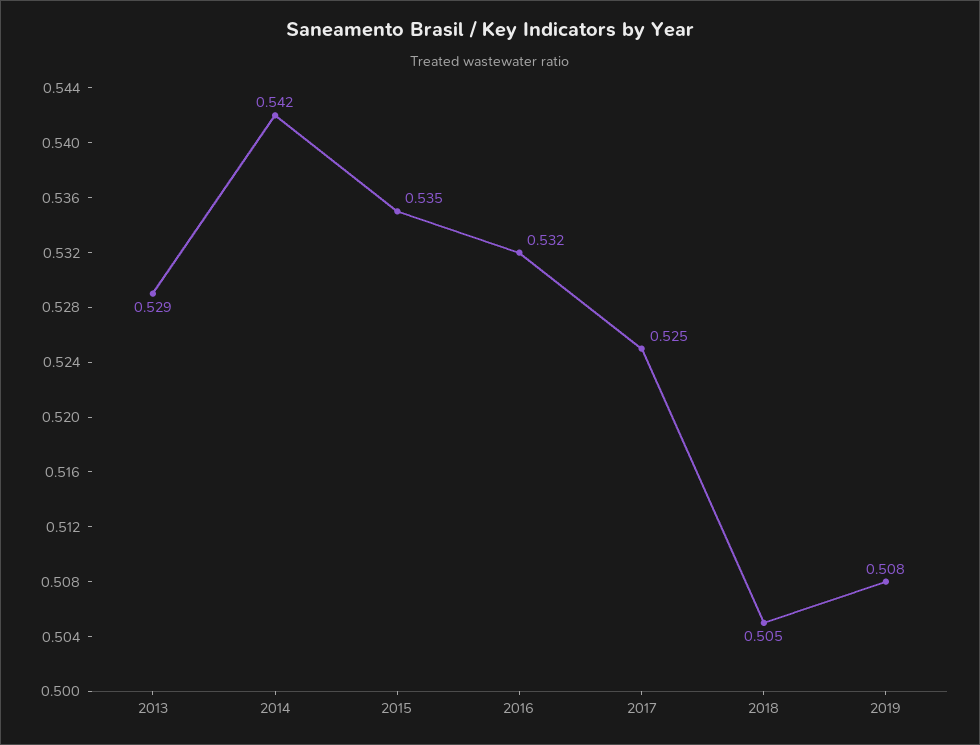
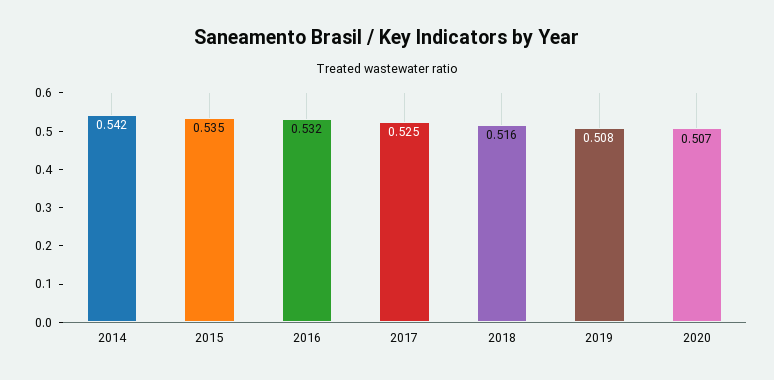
2013: 0.529 -> none
2018: 0.505 -> 0.516
2020: none -> 0.507

